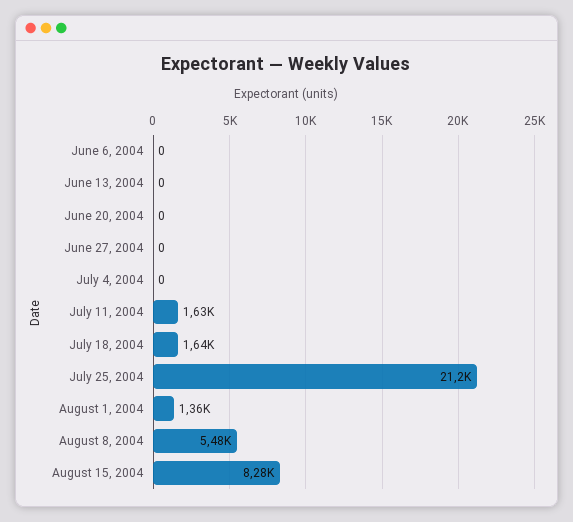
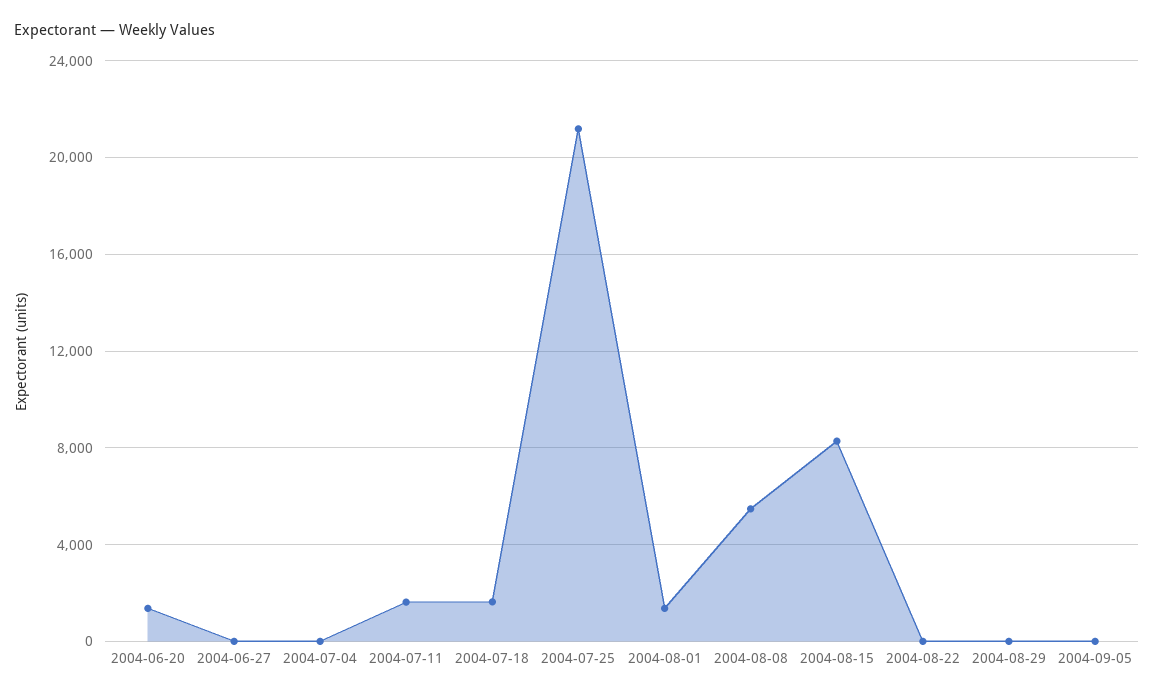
June 6, 2004: 0 -> none
June 13, 2004: 0 -> none
June 20, 2004: 0 -> 1500
2004-08-22: none -> 0
2004-08-29: none -> 0
2004-09-05: none -> 0

